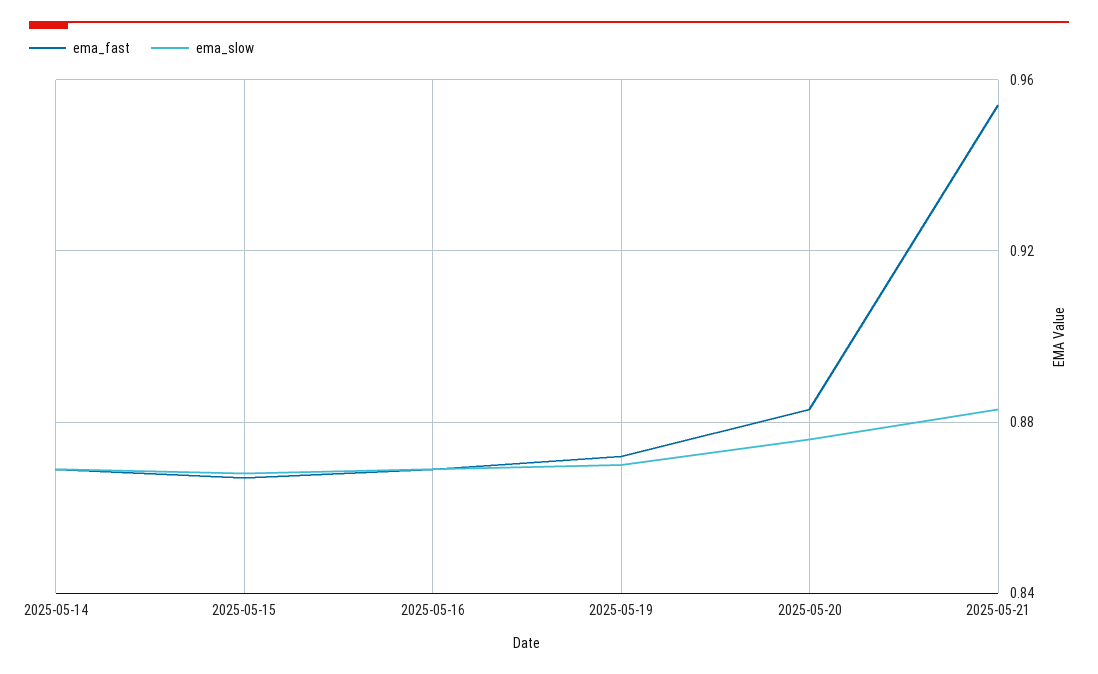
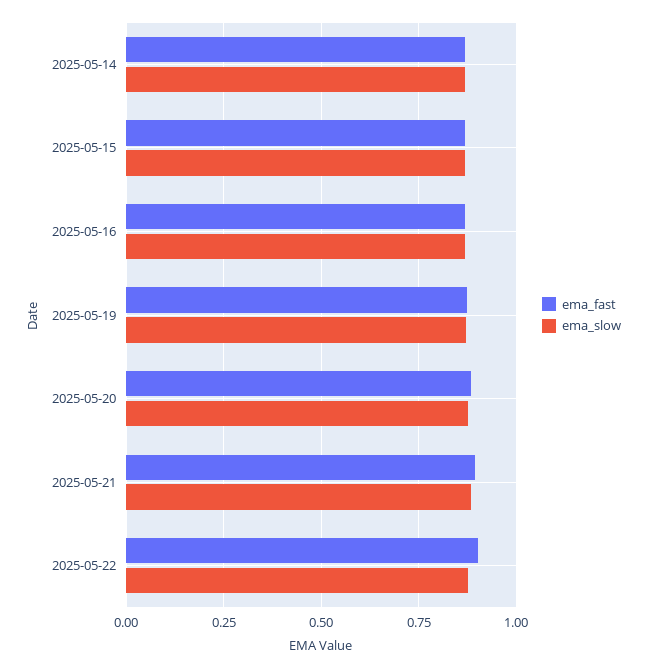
ema_fast, 2025-05-21: 0.955 -> 0.9
ema_fast, 2025-05-22: none -> 0.9
ema_slow, 2025-05-22: none -> 0.875

